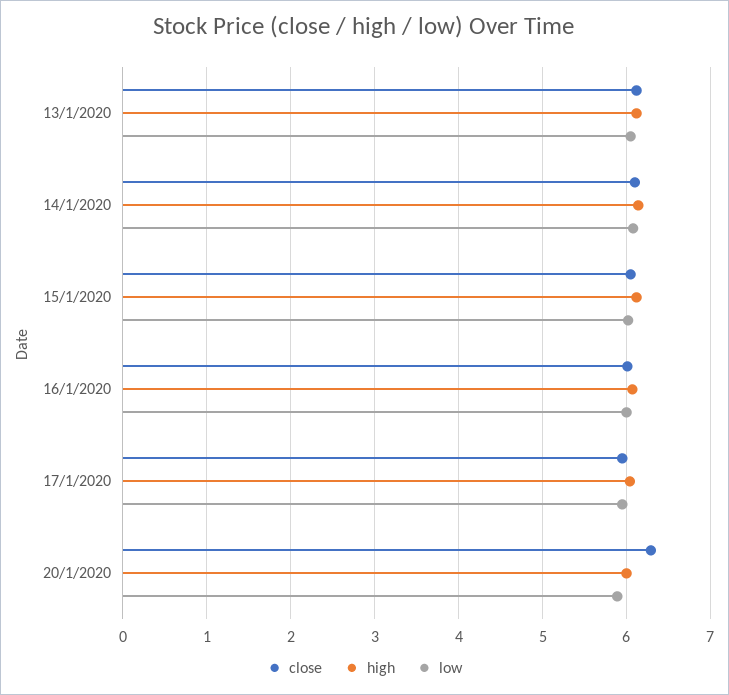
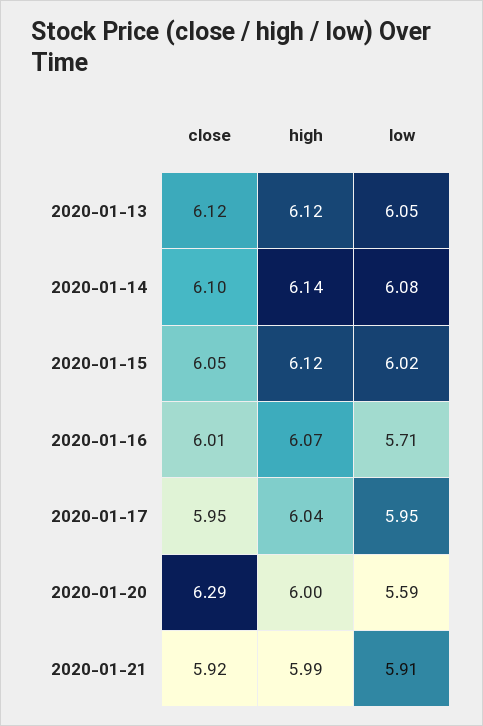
low, 16/1/2020: 6 -> 5.71
low, 20/1/2020: 5.9 -> 5.59
close, 2020-01-21: none -> 5.92
high, 2020-01-21: none -> 5.99
low, 2020-01-21: none -> 5.91

